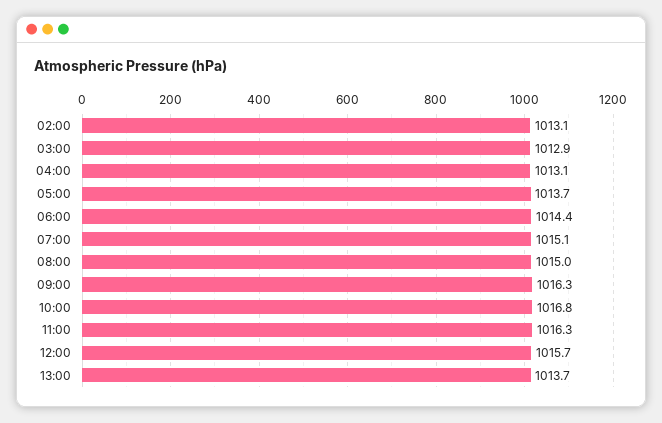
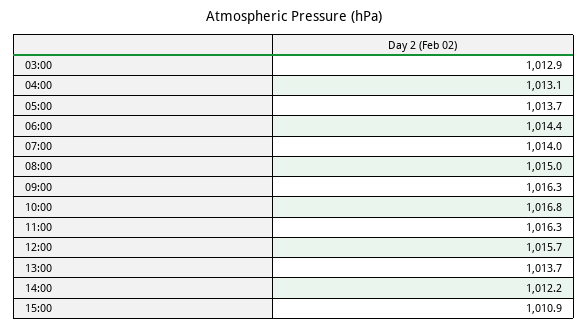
02:00: 1013.1 -> none
07:00: 1015.1 -> 1014
14:00: none -> 1012.2
15:00: none -> 1010.9

